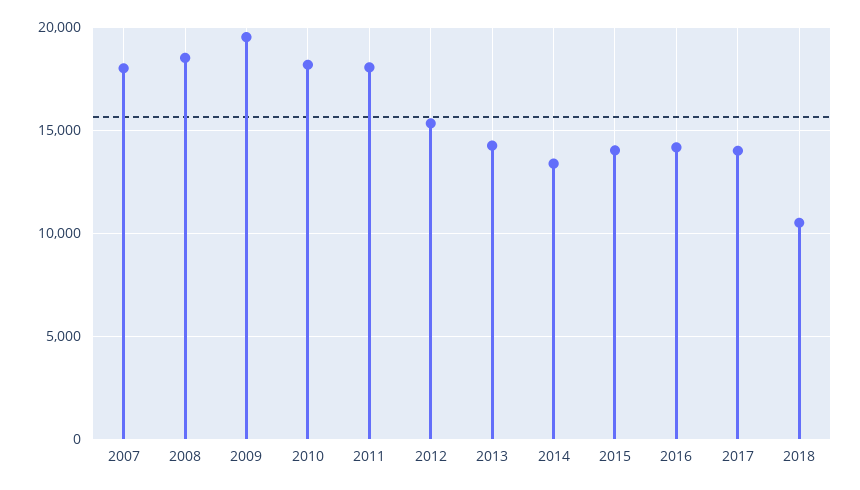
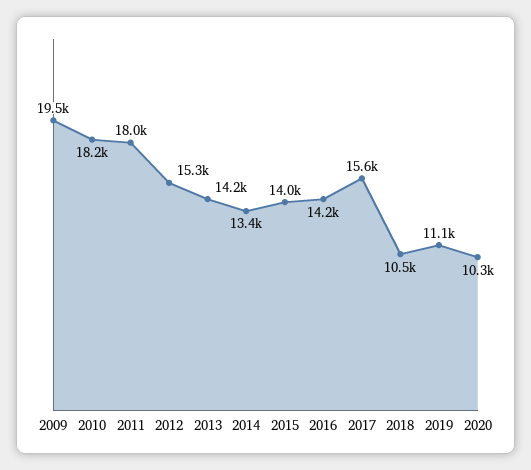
2007: 18000 -> none
2008: 18500 -> none
2017: 14000 -> 15600
2019: none -> 11100
2020: none -> 10300

